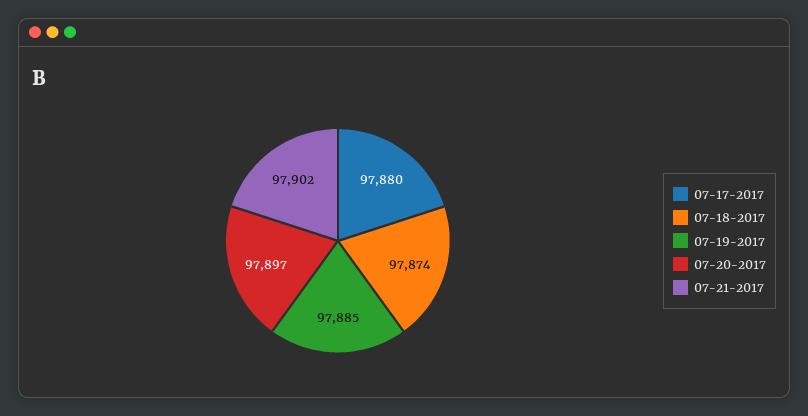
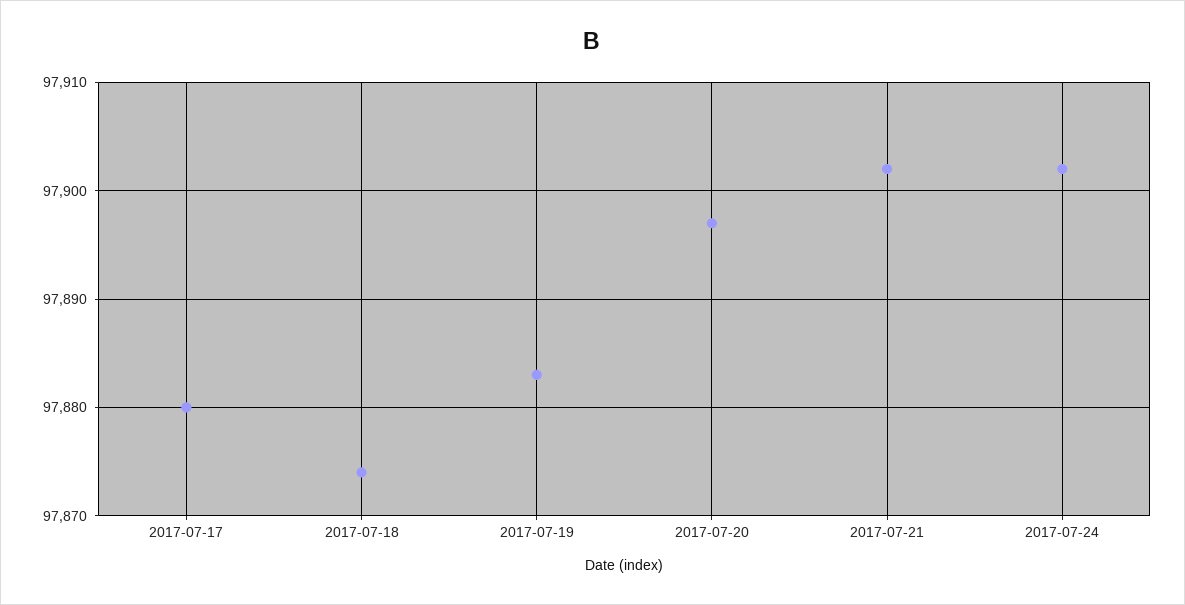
07-19-2017: 97885 -> 97883
2017-07-24: none -> 97902

